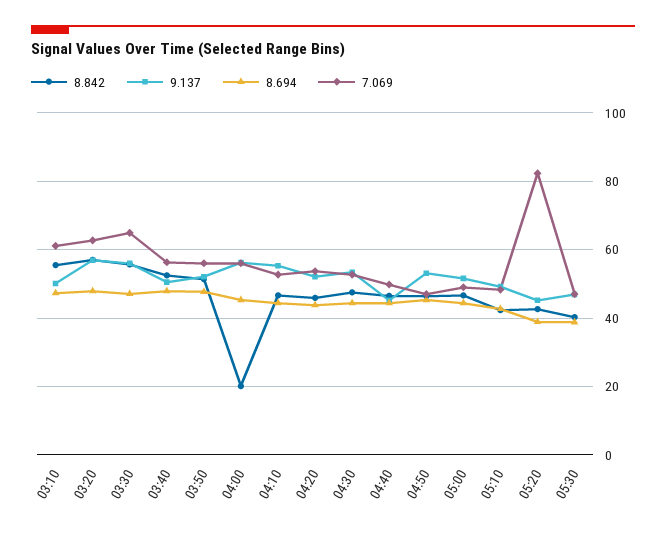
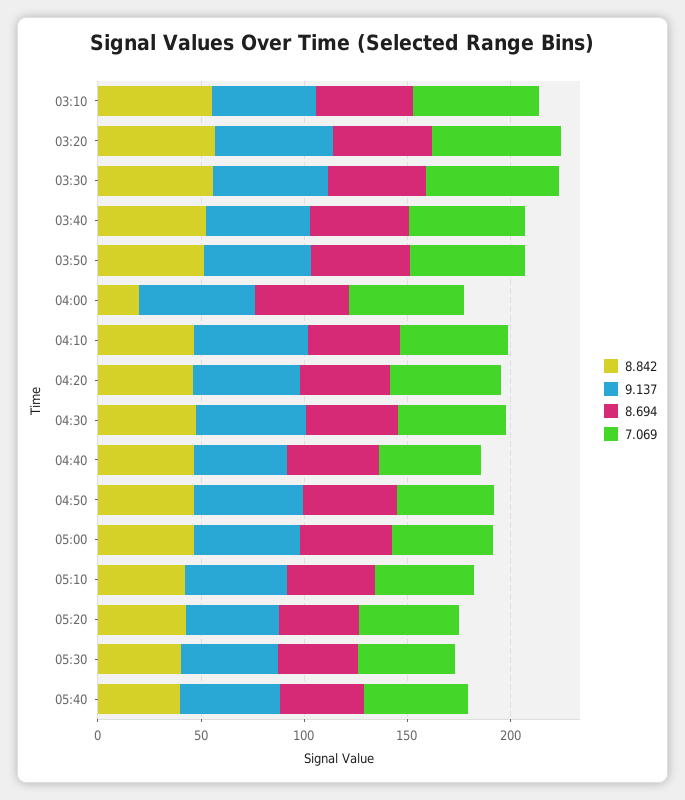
7.069, 05:20: 82 -> 50
8.842, 05:40: none -> 40
9.137, 05:40: none -> 50
8.694, 05:40: none -> 40
7.069, 05:40: none -> 50

